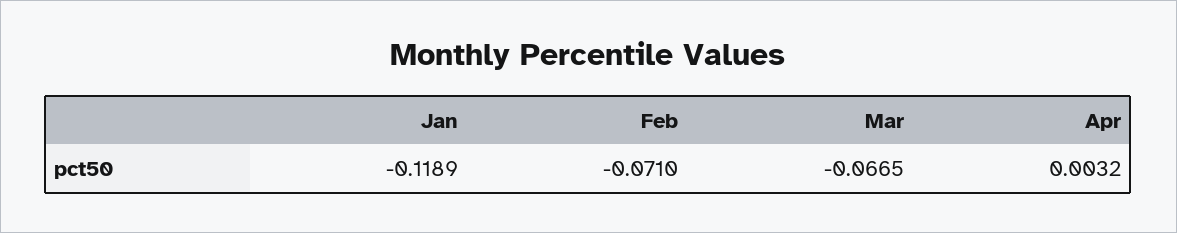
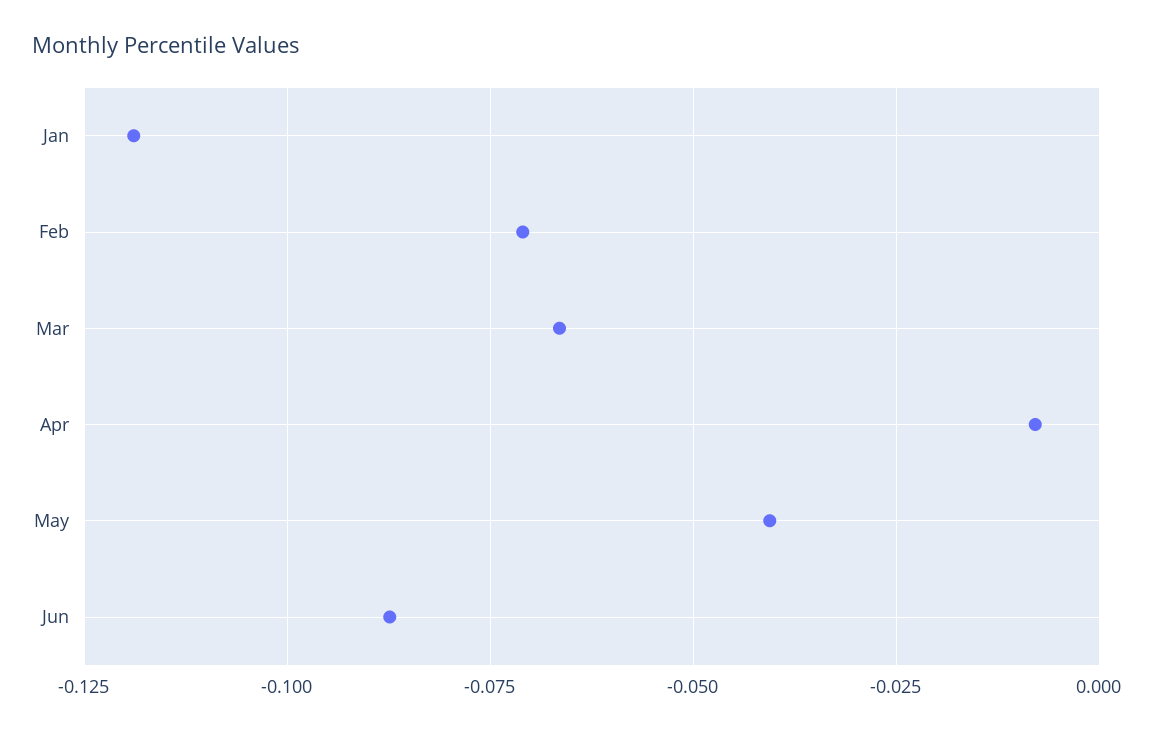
Apr: 0.0032 -> -0.0075
May: none -> -0.04
Jun: none -> -0.0875

